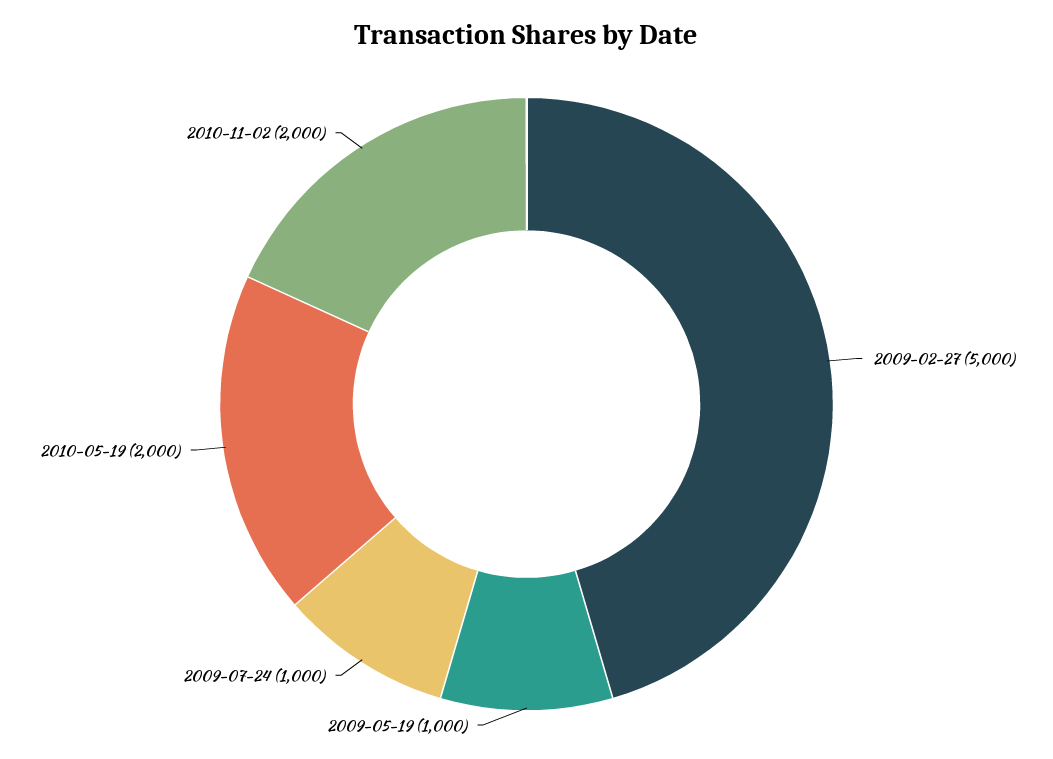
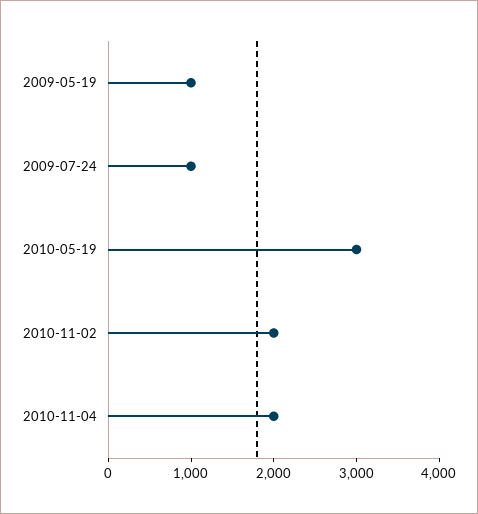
2009-02-27: 5000 -> none
2010-05-19: 2000 -> 3000
2010-11-04: none -> 2000

